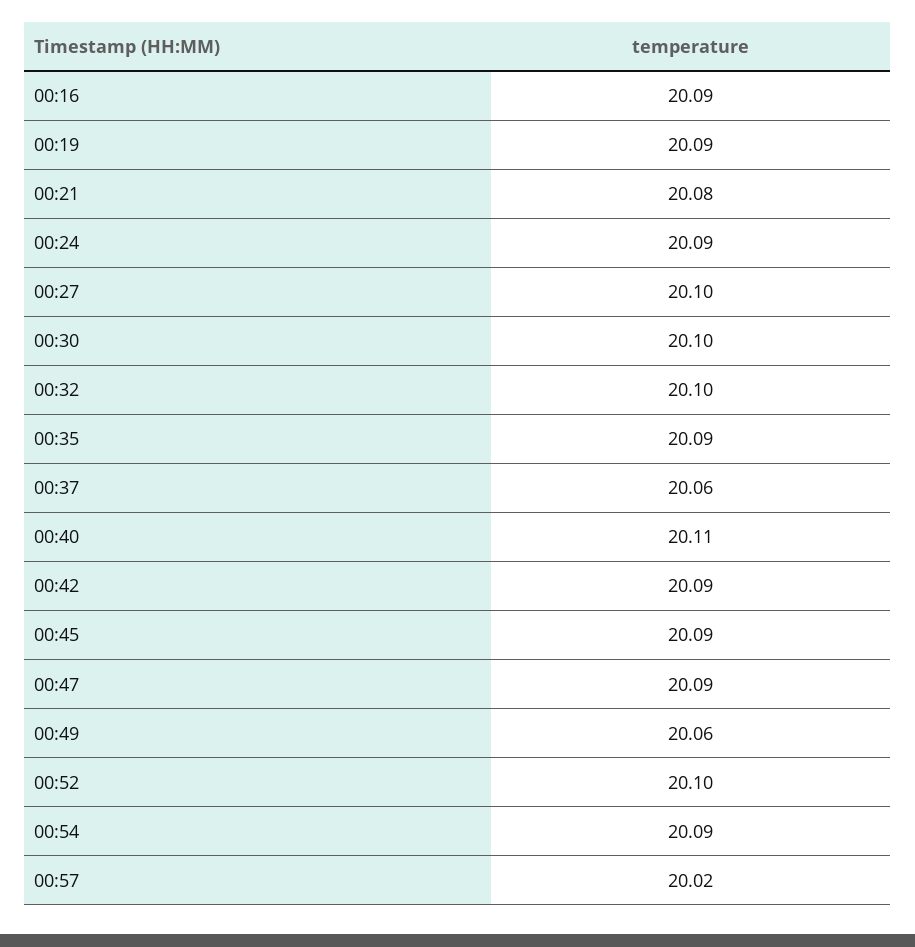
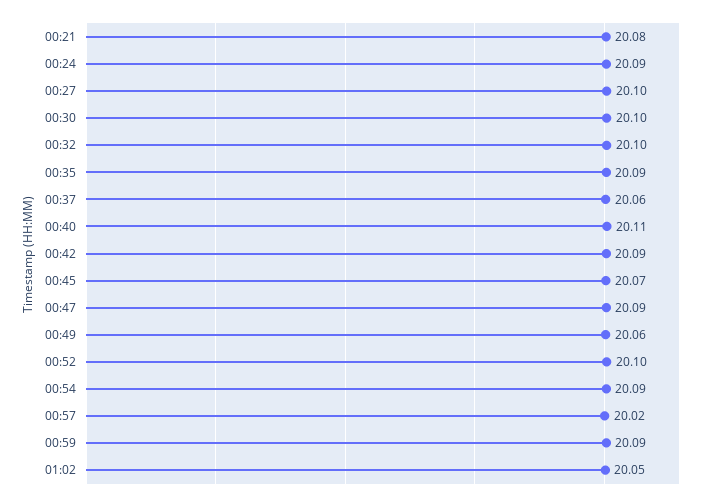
00:16: 20.09 -> none
00:19: 20.09 -> none
00:45: 20.09 -> 20.07
00:59: none -> 20.09
01:02: none -> 20.05

